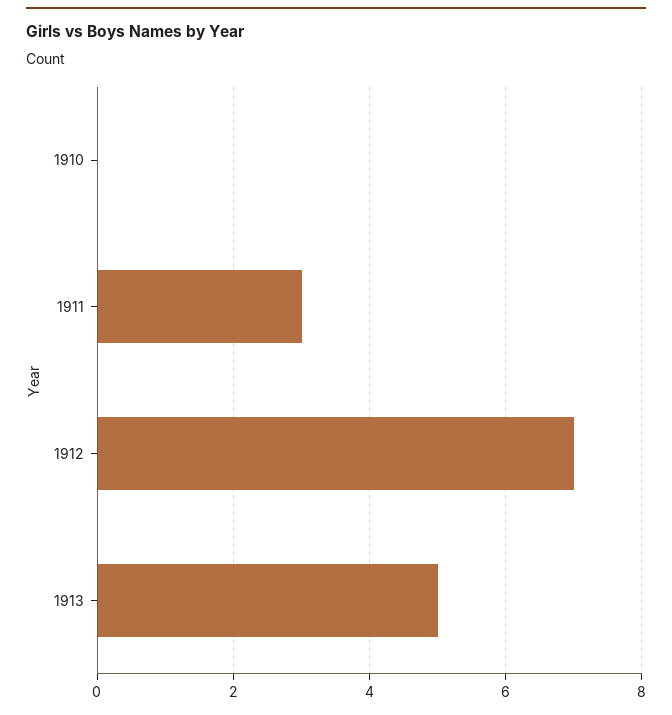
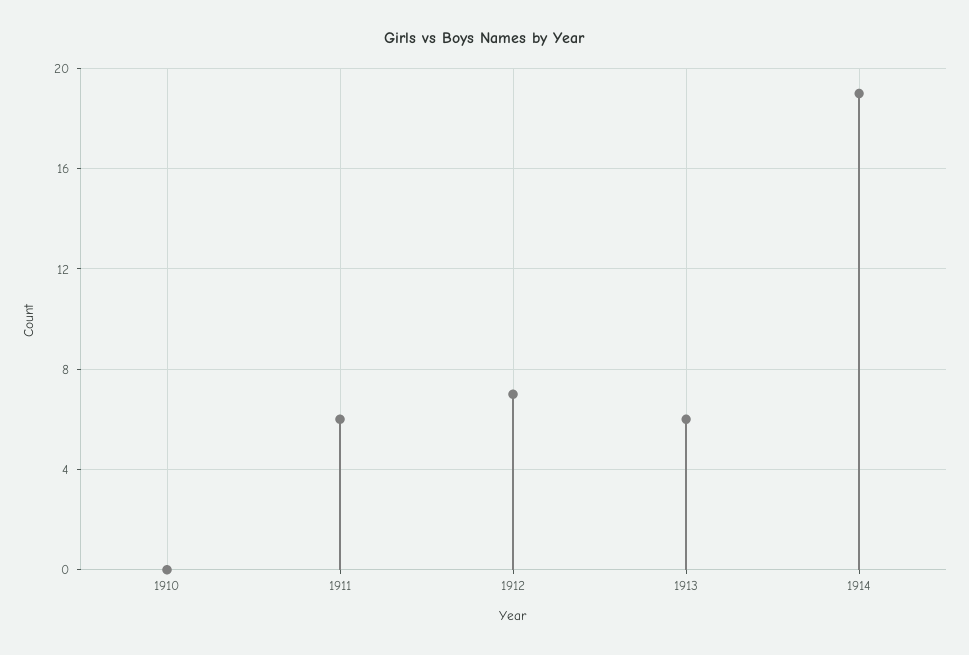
1911: 3 -> 6
1913: 5 -> 6
1914: none -> 19

